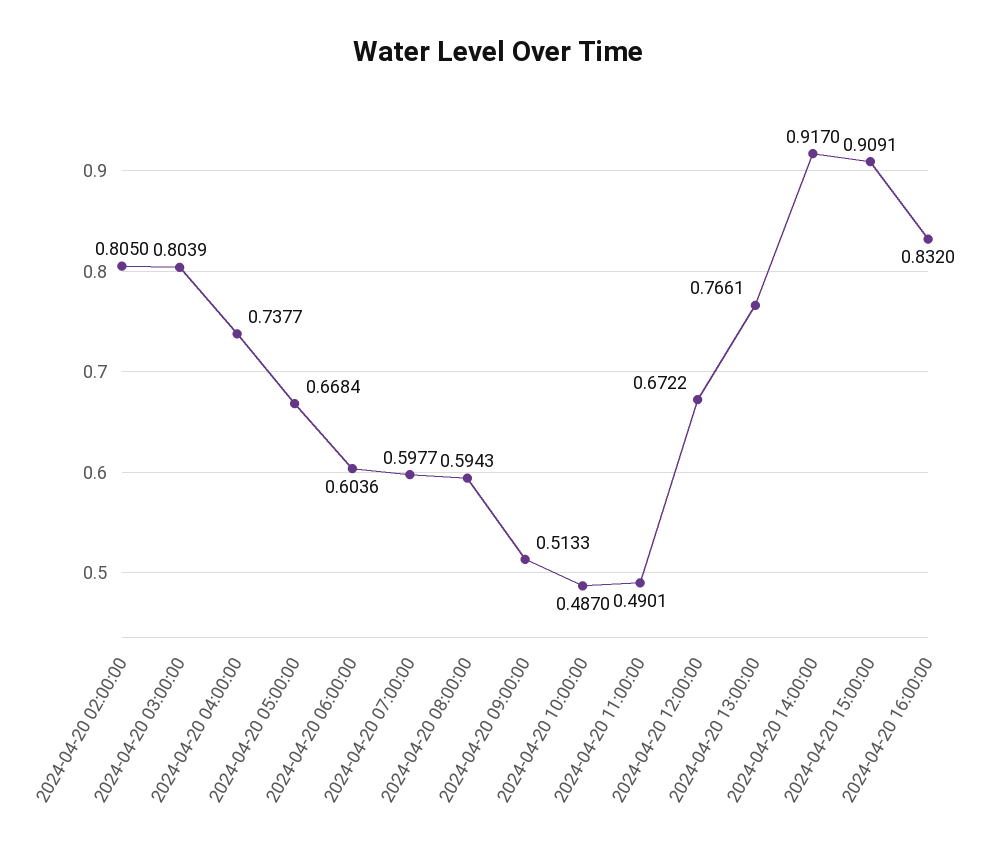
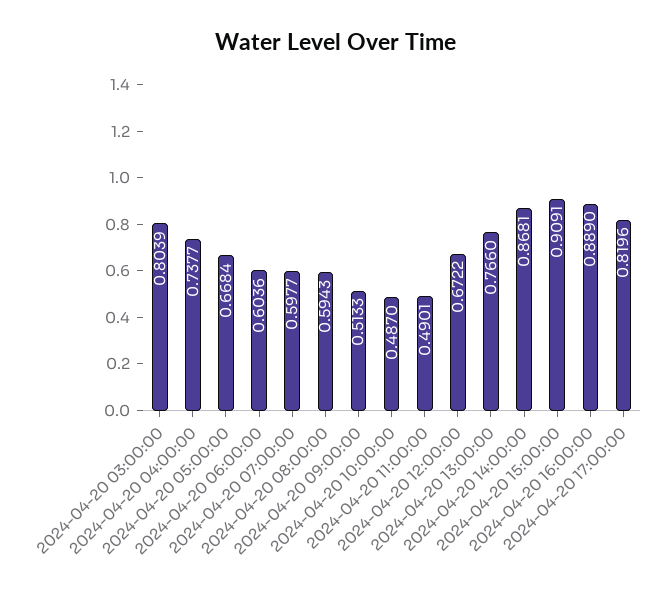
2024-04-20 02:00:00: 0.805 -> none
2024-04-20 13:00:00: 0.7661 -> 0.766
2024-04-20 14:00:00: 0.917 -> 0.8681
2024-04-20 16:00:00: 0.832 -> 0.889
2024-04-20 17:00:00: none -> 0.8196

